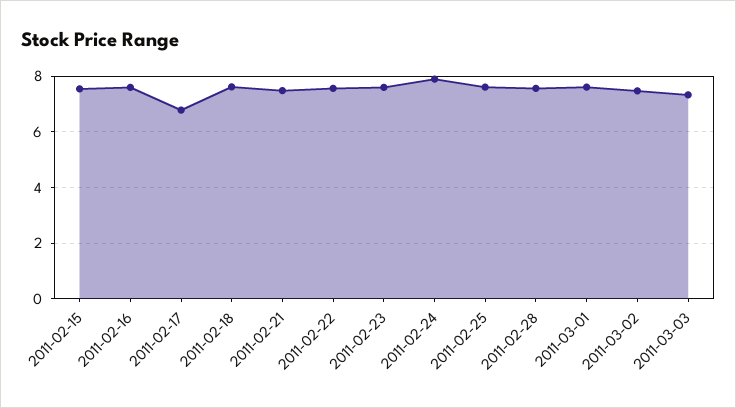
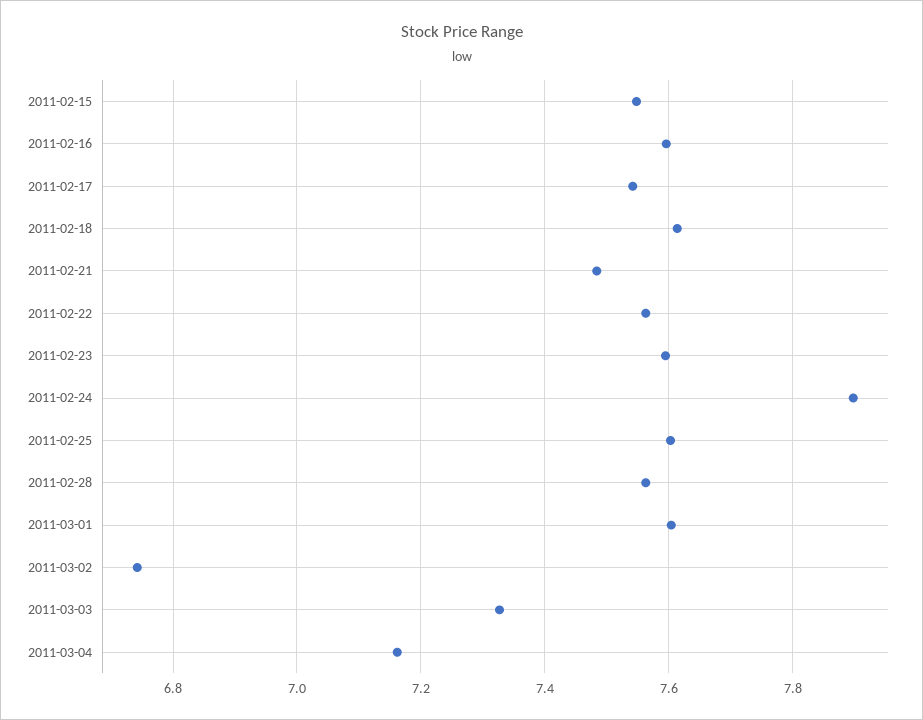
2011-02-17: 6.75 -> 7.54
2011-03-02: 7.5 -> 6.74
2011-03-04: none -> 7.16

